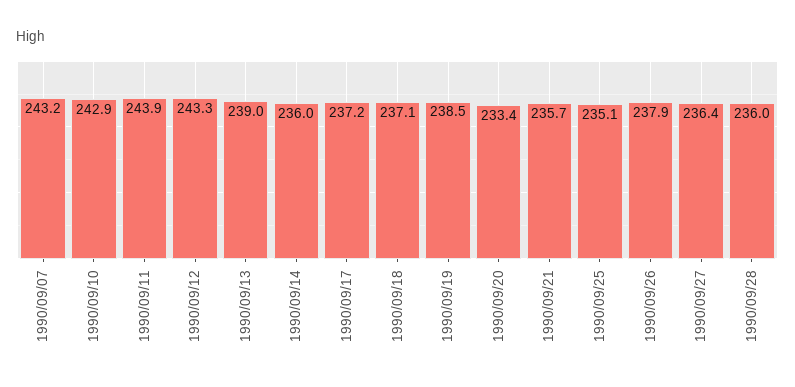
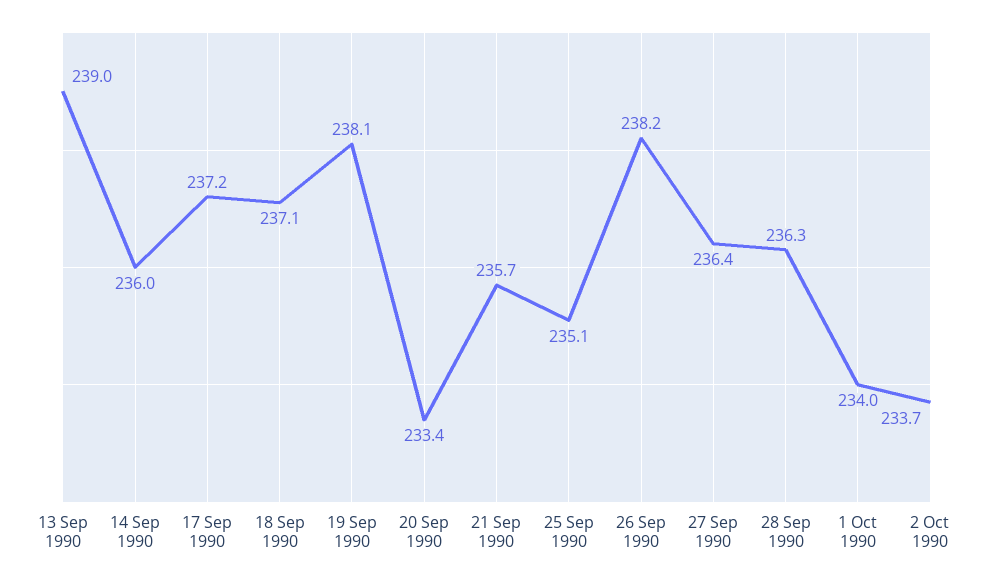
1990/09/07: 243.2 -> none
1990/09/10: 242.9 -> none
1990/09/11: 243.9 -> none
1990/09/12: 243.3 -> none
1990/09/19: 238.5 -> 238.1
1990/09/26: 237.9 -> 238.2
1990/09/28: 236 -> 236.3
1 Oct 1990: none -> 234
2 Oct 1990: none -> 233.7

